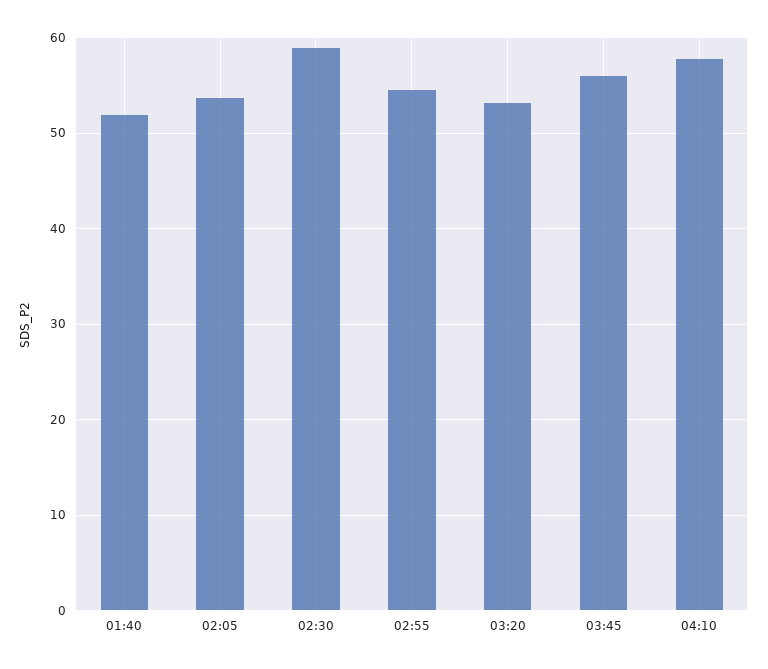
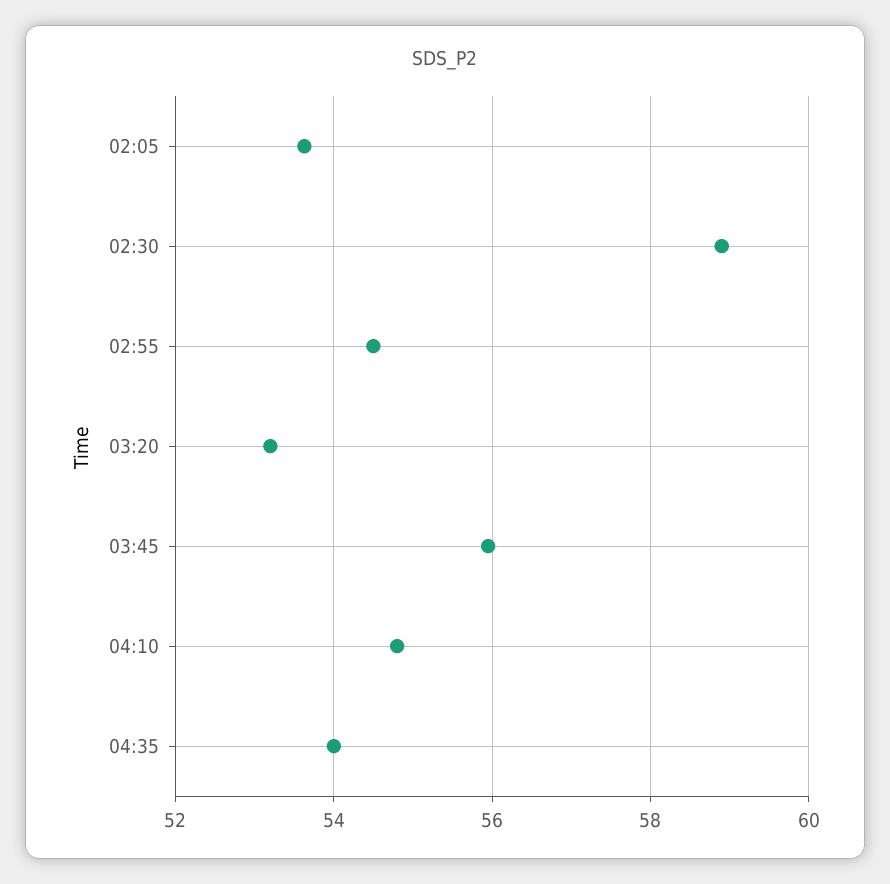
01:40: 52 -> none
04:10: 58 -> 54.8
04:35: none -> 54

